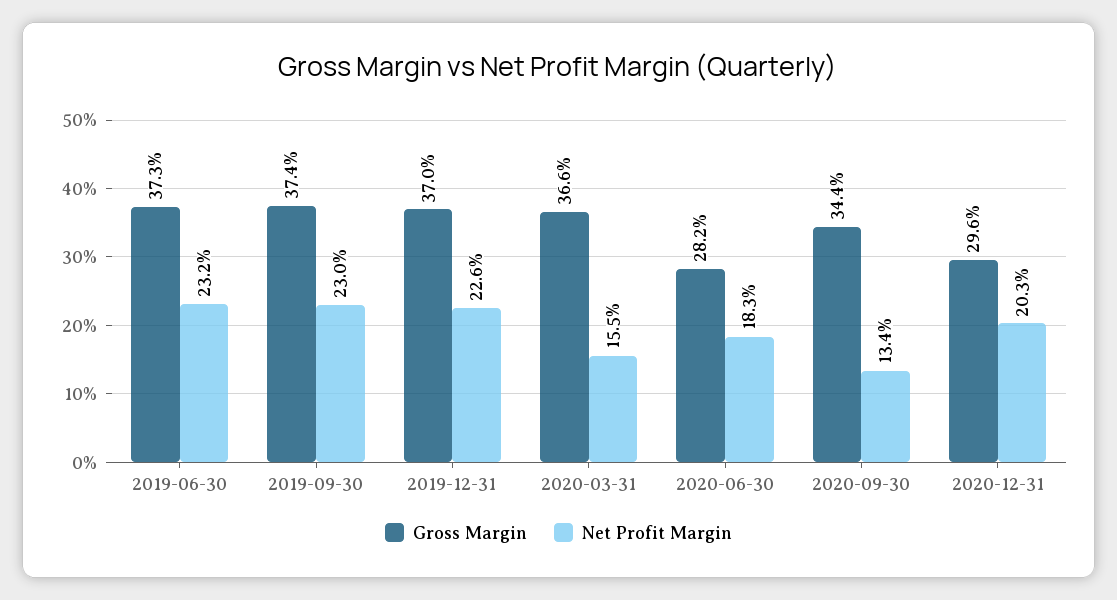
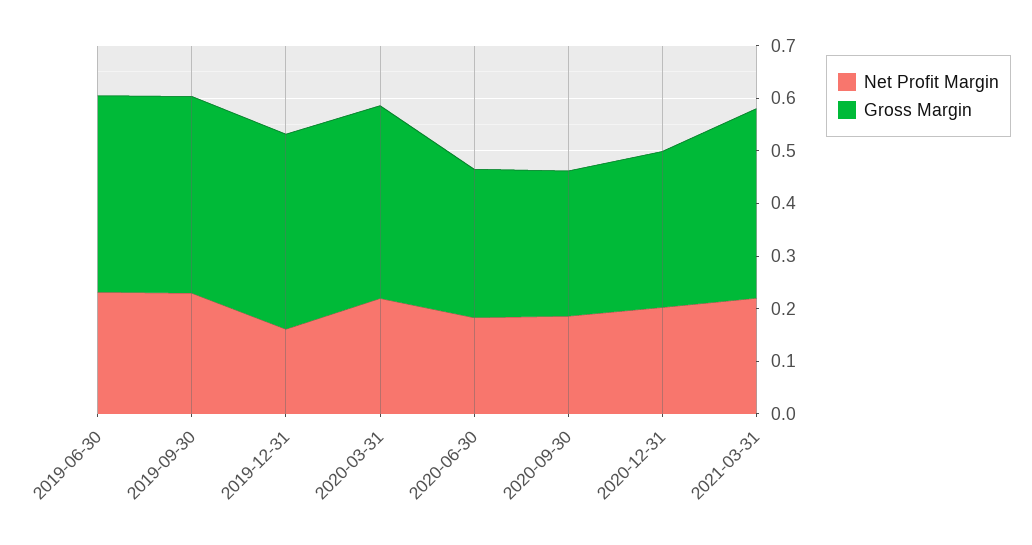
Net Profit Margin, 2019-12-31: 0.226 -> 0.16
Net Profit Margin, 2020-03-31: 0.155 -> 0.22
Gross Margin, 2020-09-30: 0.344 -> 0.28
Net Profit Margin, 2020-09-30: 0.134 -> 0.18
Net Profit Margin, 2021-03-31: none -> 0.22
Gross Margin, 2021-03-31: none -> 0.36

